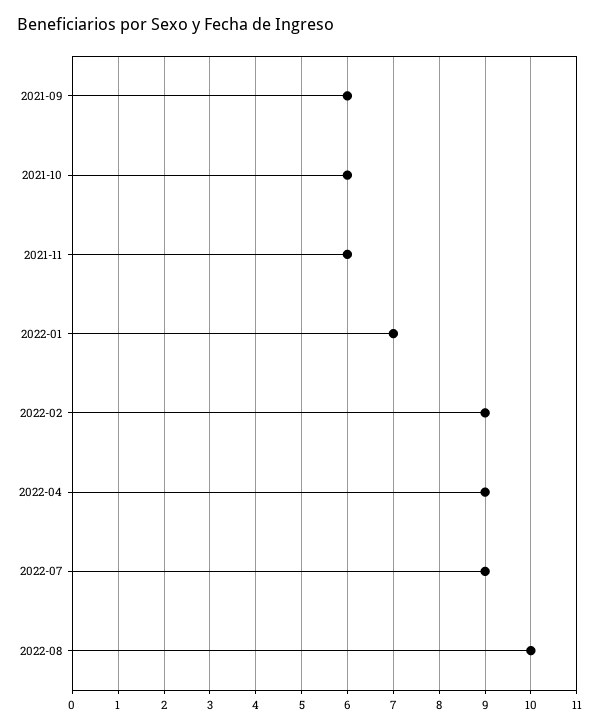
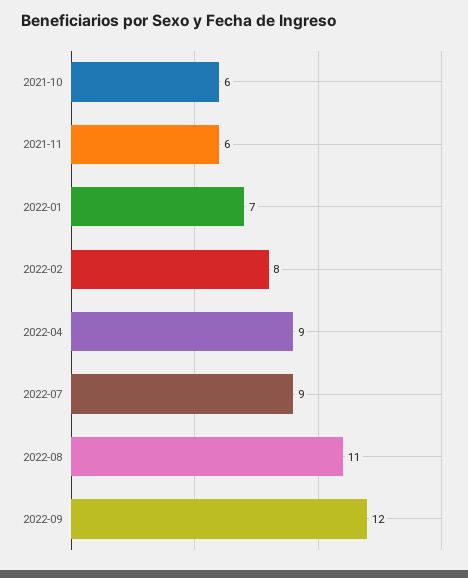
2021-09: 6 -> none
2022-02: 9 -> 8
2022-08: 10 -> 11
2022-09: none -> 12

